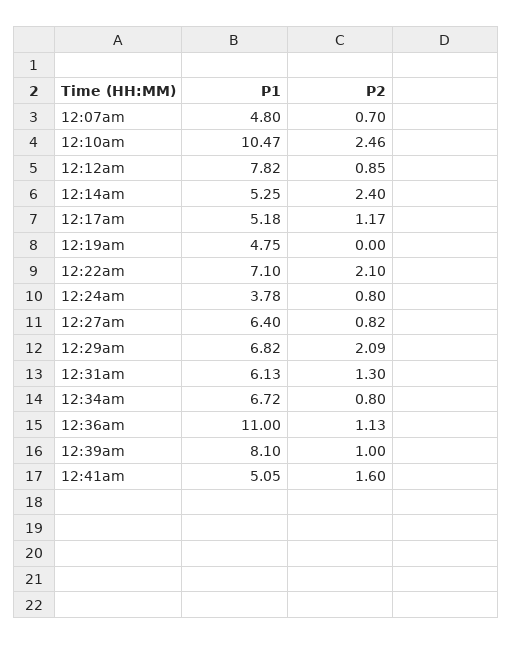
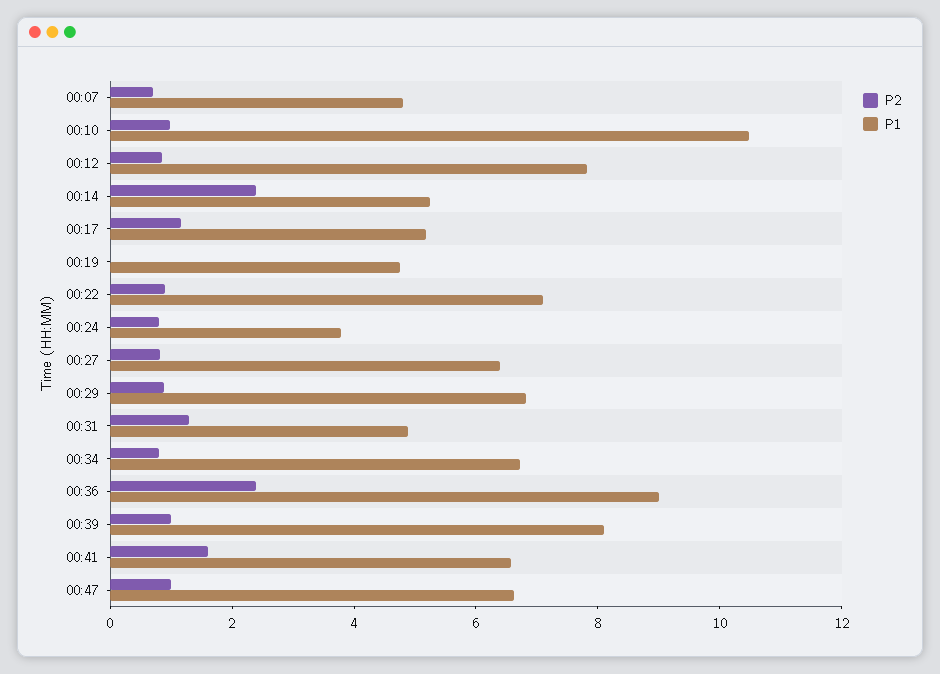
P2, 12:10am: 2.46 -> 1
P2, 12:22am: 2.1 -> 1
P2, 12:29am: 2.09 -> 1
P1, 12:31am: 6.13 -> 5
P1, 12:36am: 11 -> 9
P2, 12:36am: 1.13 -> 2.5
P1, 12:41am: 5.05 -> 6.5
P2, 00:47: none -> 1
P1, 00:47: none -> 6.5

